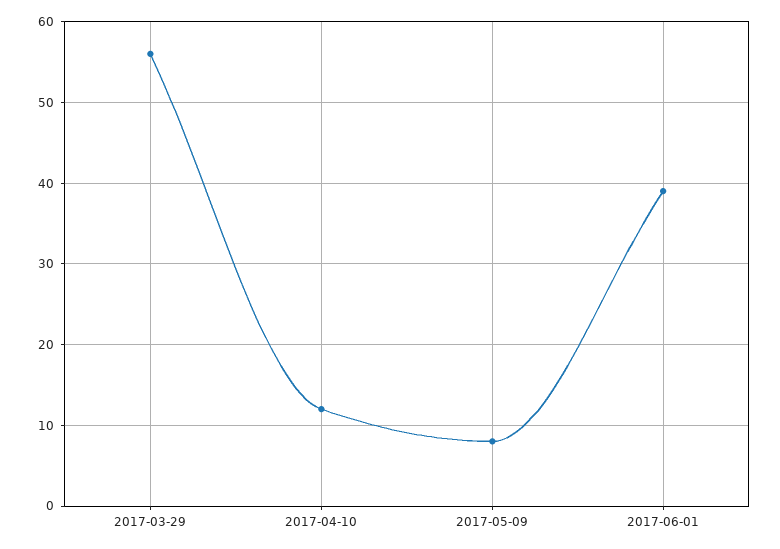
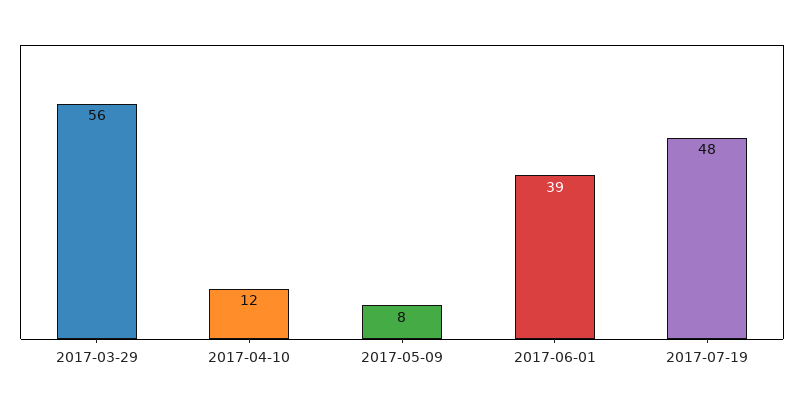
2017-07-19: none -> 48

